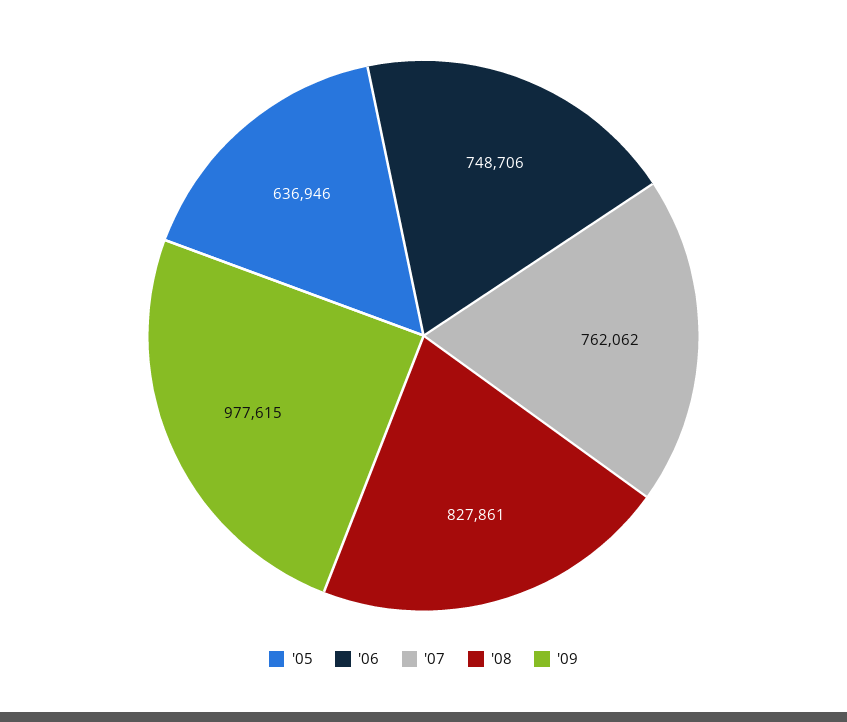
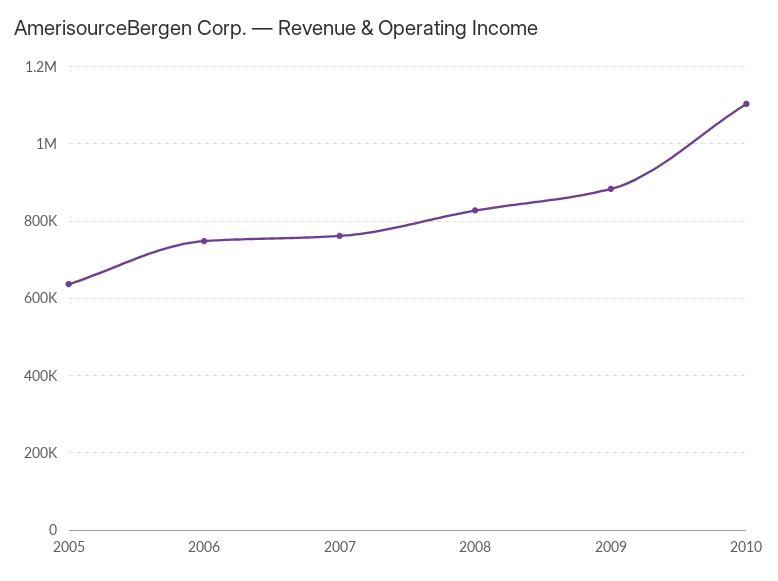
'09: 977615 -> 880000
2010: none -> 1100000

